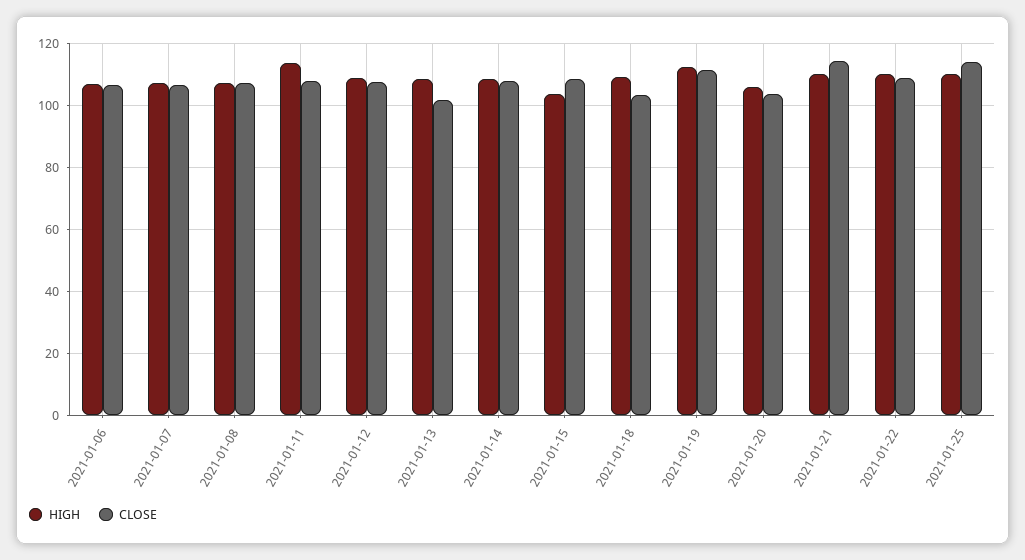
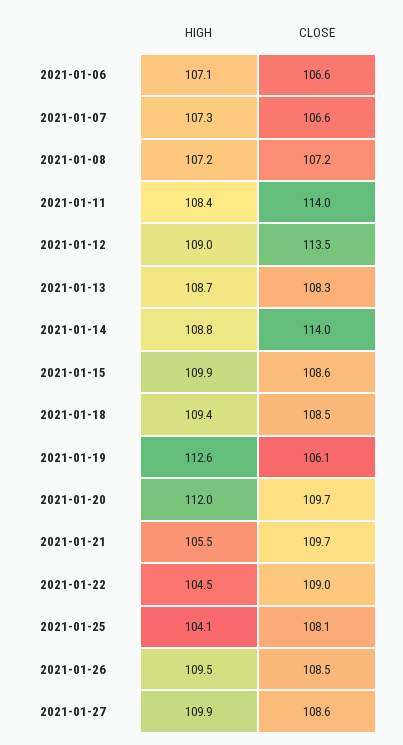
HIGH, 2021-01-11: 114 -> 108.4
CLOSE, 2021-01-11: 108 -> 114
CLOSE, 2021-01-12: 108 -> 113.5
CLOSE, 2021-01-13: 102 -> 108.3
CLOSE, 2021-01-14: 108 -> 114
HIGH, 2021-01-15: 104 -> 109.9
CLOSE, 2021-01-18: 104 -> 108.5
CLOSE, 2021-01-19: 112 -> 106.1
HIGH, 2021-01-20: 106 -> 112
CLOSE, 2021-01-20: 104 -> 109.7
HIGH, 2021-01-21: 110 -> 105.5
CLOSE, 2021-01-21: 114 -> 109.7
HIGH, 2021-01-22: 110 -> 104.5
HIGH, 2021-01-25: 110 -> 104.1
CLOSE, 2021-01-25: 114 -> 108.1
HIGH, 2021-01-26: none -> 109.5
CLOSE, 2021-01-26: none -> 108.5
HIGH, 2021-01-27: none -> 109.9
CLOSE, 2021-01-27: none -> 108.6

